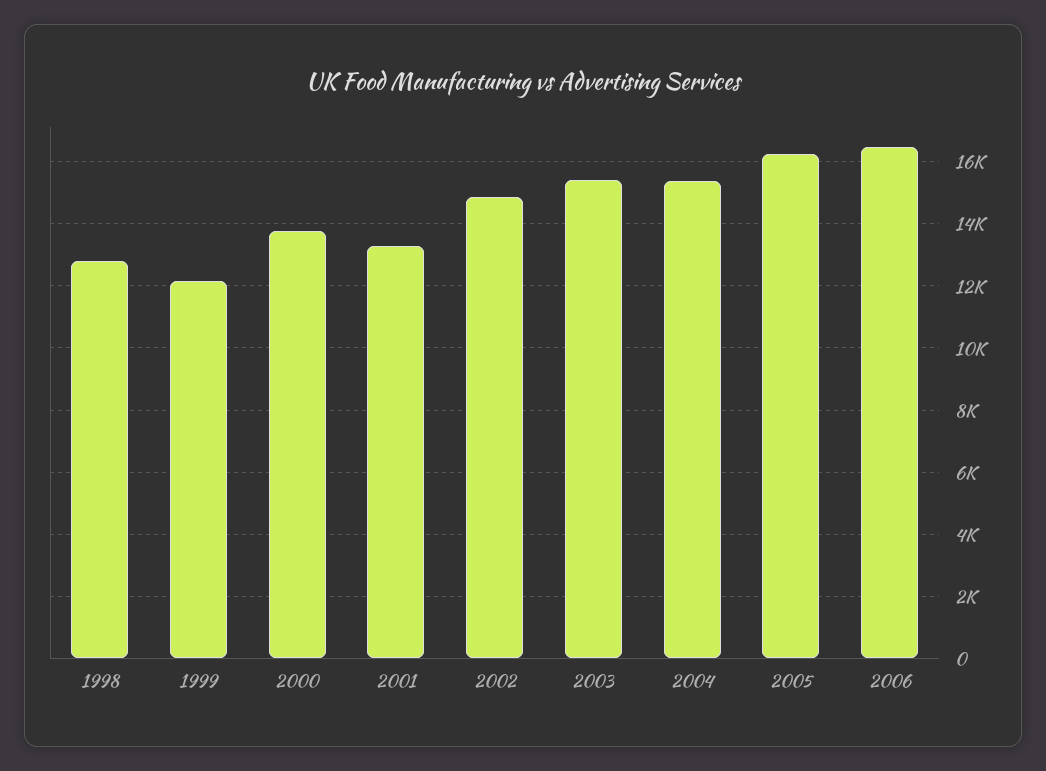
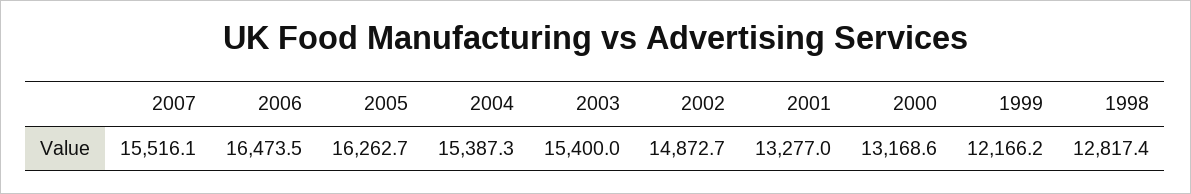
2000: 13800 -> 13168.6
2007: none -> 15516.1

